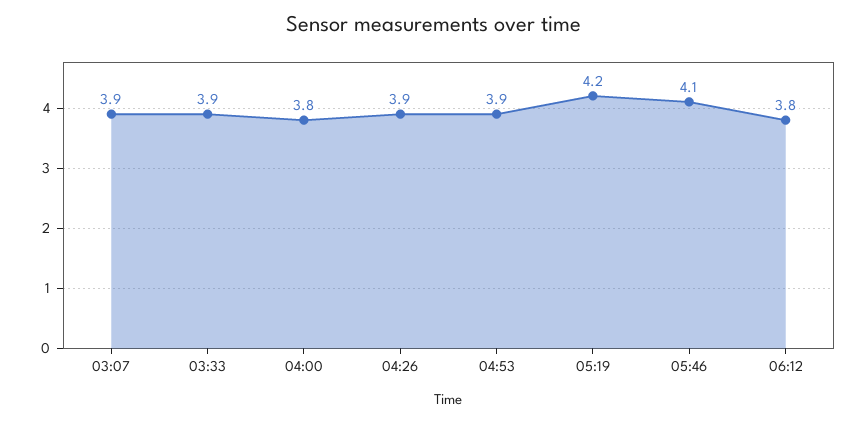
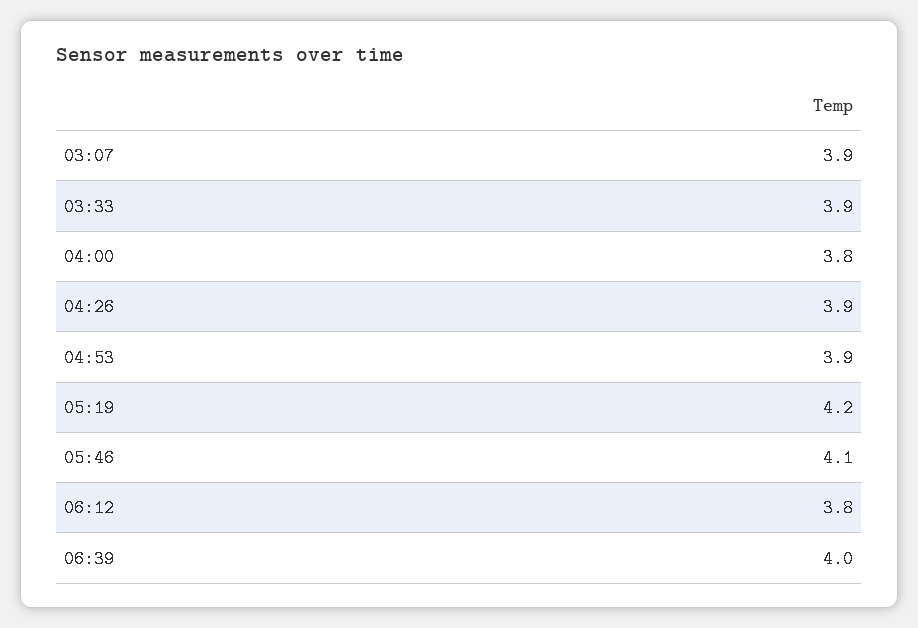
06:39: none -> 4

